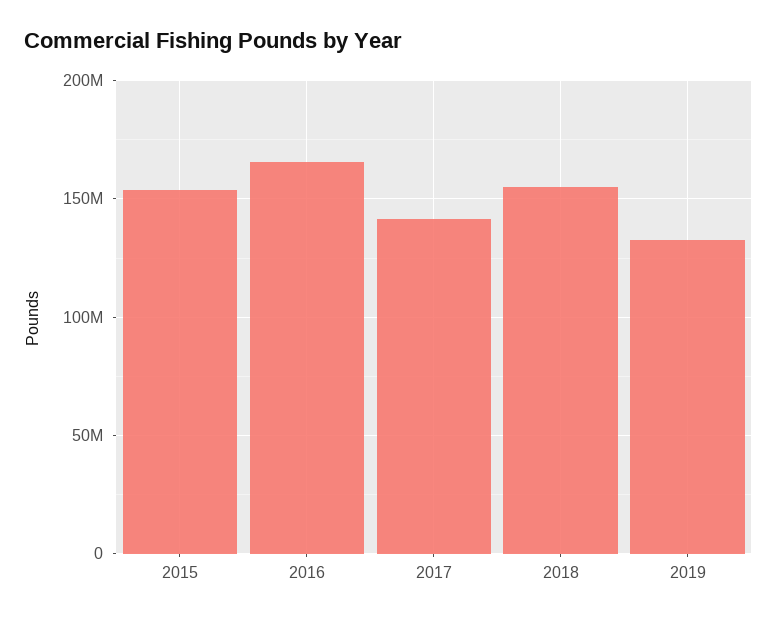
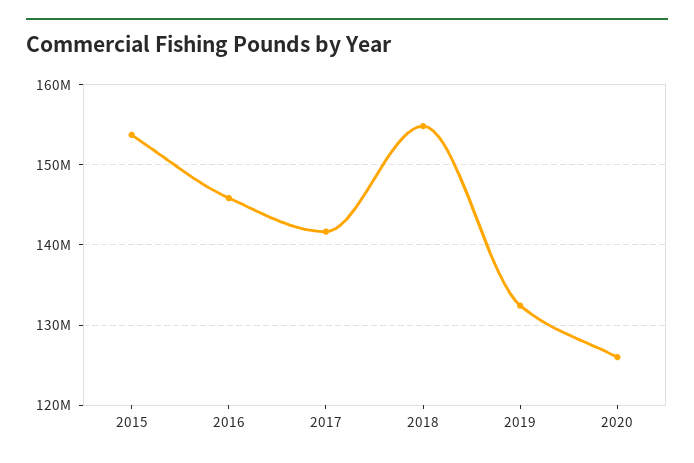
2016: 165000000 -> 146000000
2020: none -> 126000000

